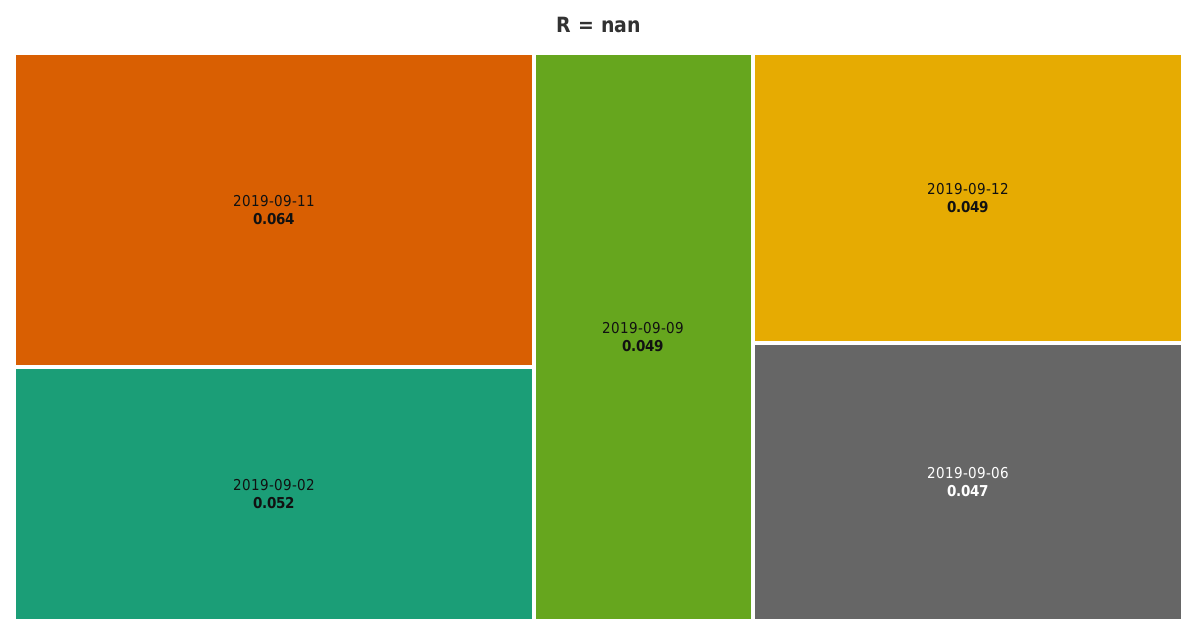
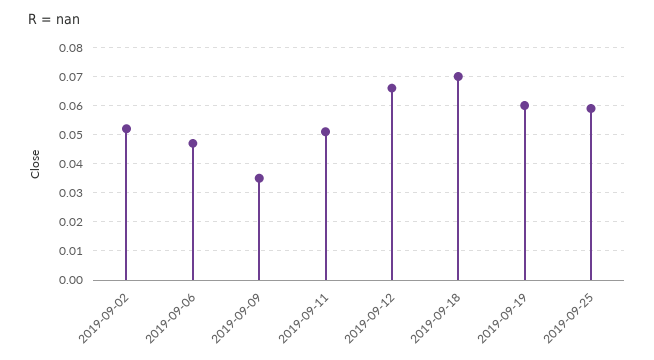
2019-09-11: 0.064 -> 0.05
2019-09-09: 0.049 -> 0.035
2019-09-12: 0.049 -> 0.065
2019-09-18: none -> 0.07
2019-09-19: none -> 0.06
2019-09-25: none -> 0.06

